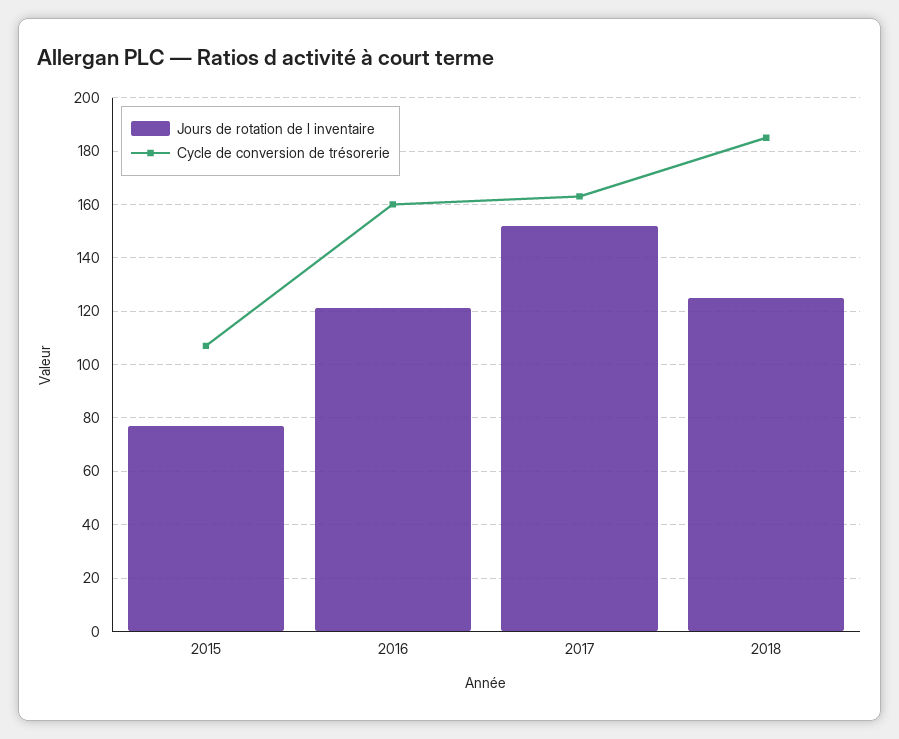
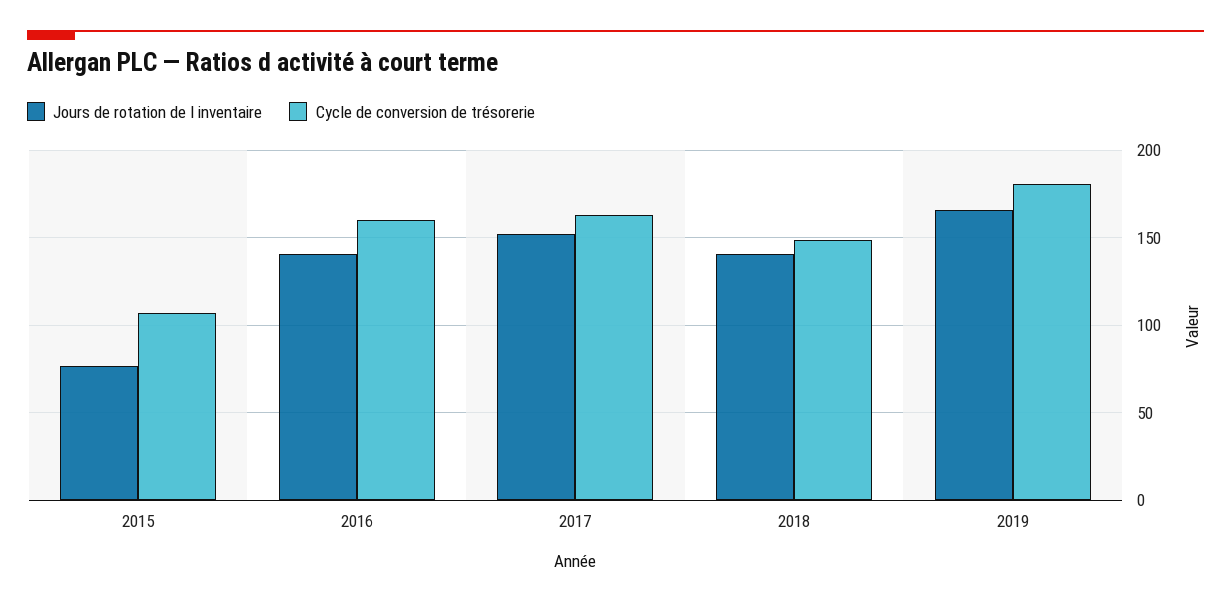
Jours de rotation de l inventaire, 2016: 120 -> 140
Jours de rotation de l inventaire, 2018: 125 -> 140
Cycle de conversion de trésorerie, 2018: 185 -> 150
Jours de rotation de l inventaire, 2019: none -> 165
Cycle de conversion de trésorerie, 2019: none -> 180

